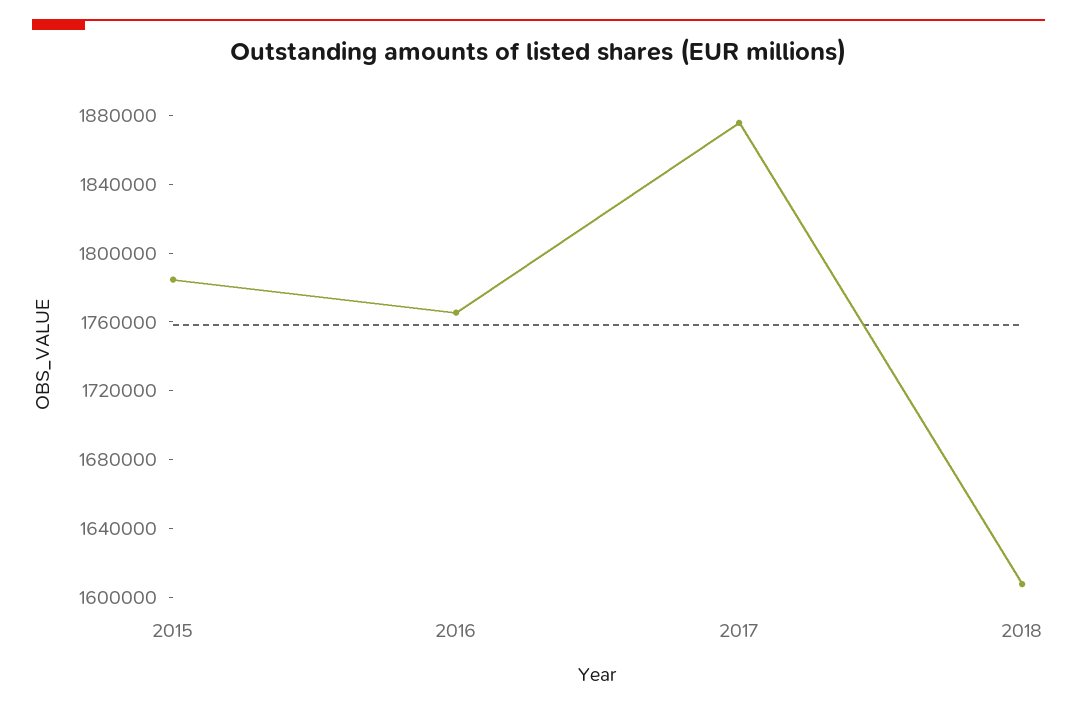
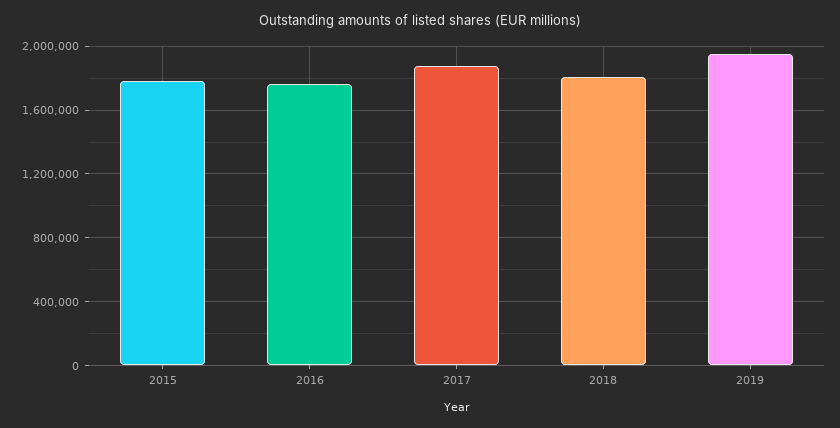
2018: 1610000 -> 1800000
2019: none -> 1950000

